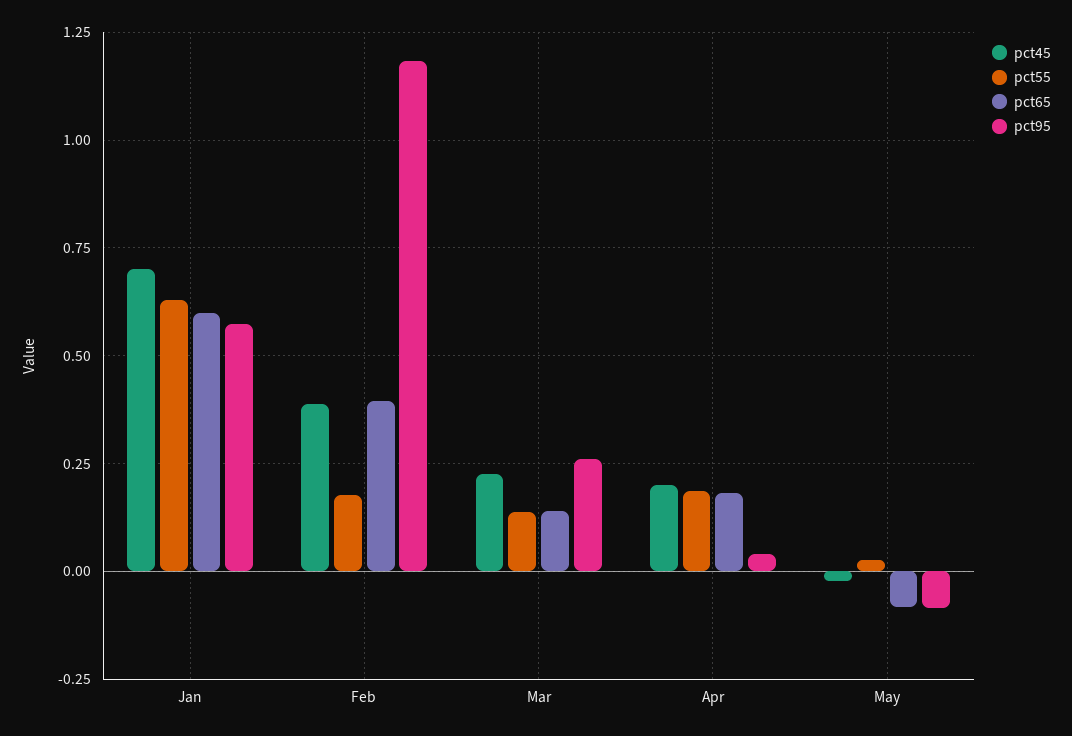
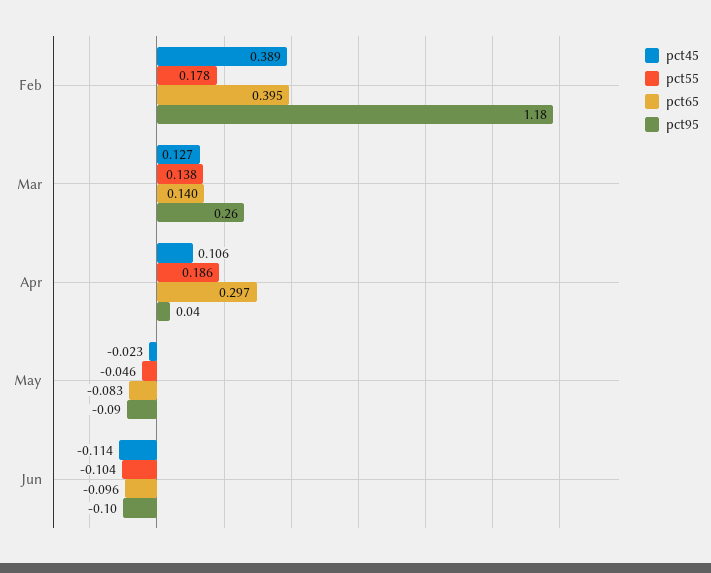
pct45, Jan: 0.7 -> none
pct55, Jan: 0.625 -> none
pct65, Jan: 0.6 -> none
pct95, Jan: 0.575 -> none
pct45, Mar: 0.225 -> 0.127
pct45, Apr: 0.2 -> 0.106
pct65, Apr: 0.175 -> 0.297
pct55, May: 0.025 -> -0.046
pct45, Jun: none -> -0.114
pct55, Jun: none -> -0.104
pct65, Jun: none -> -0.096
pct95, Jun: none -> -0.1

